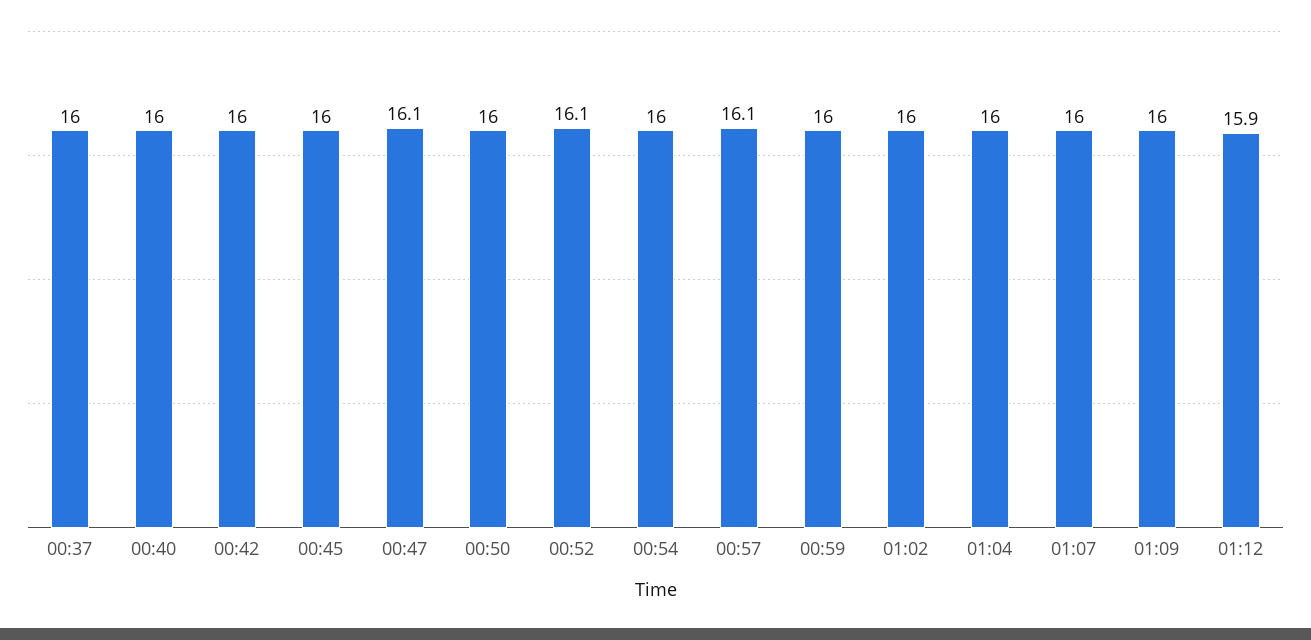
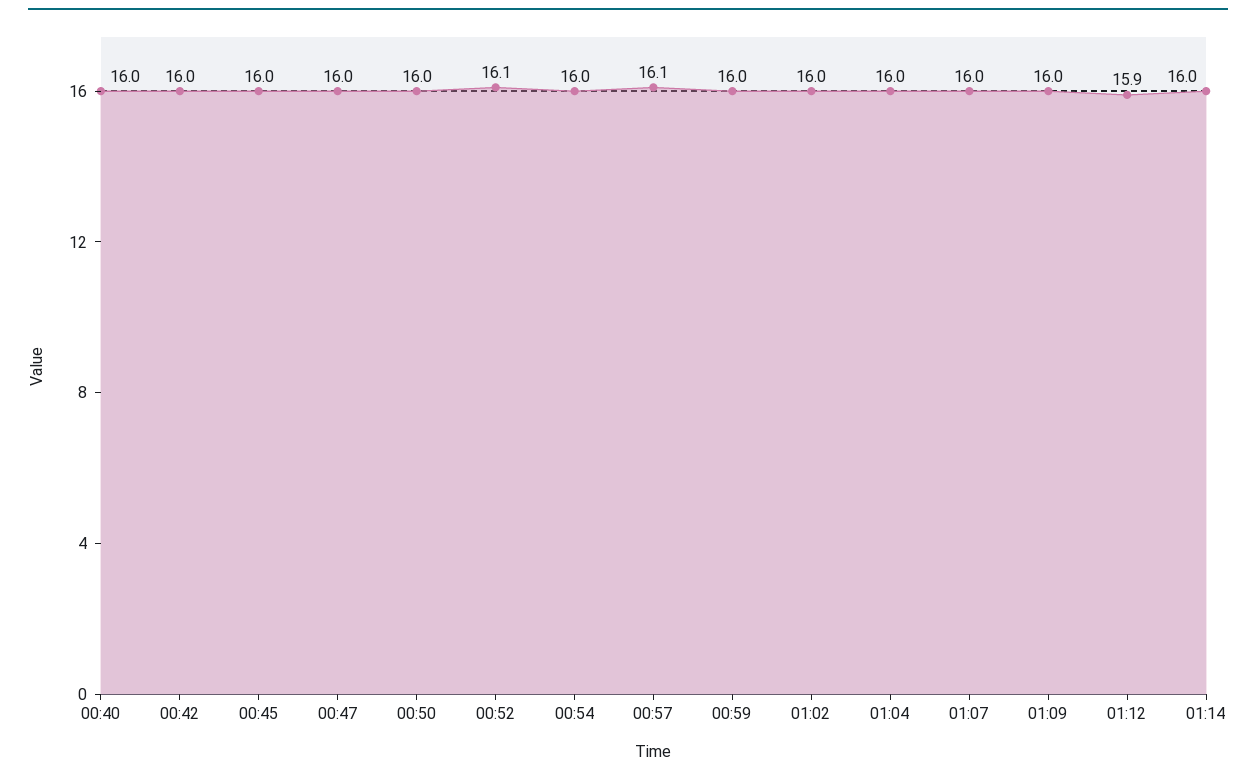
00:37: 16 -> none
00:47: 16.1 -> 16
01:14: none -> 16

